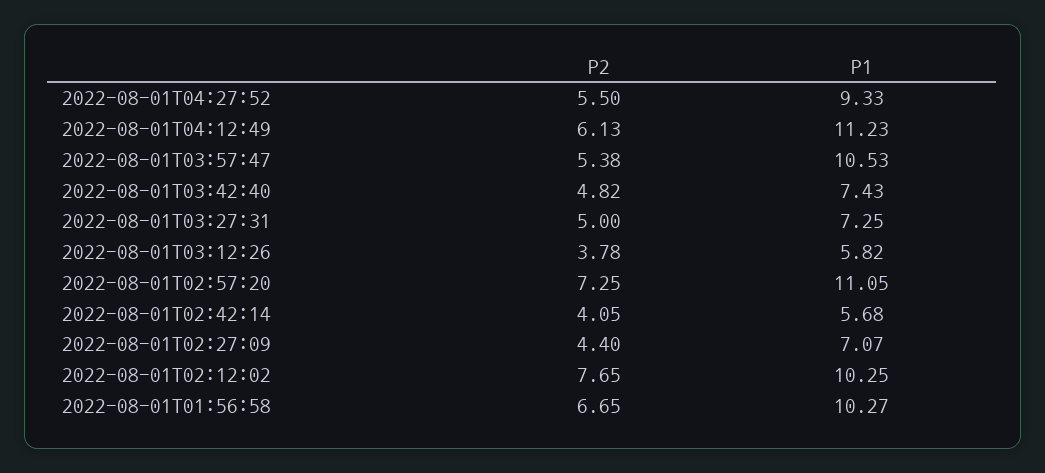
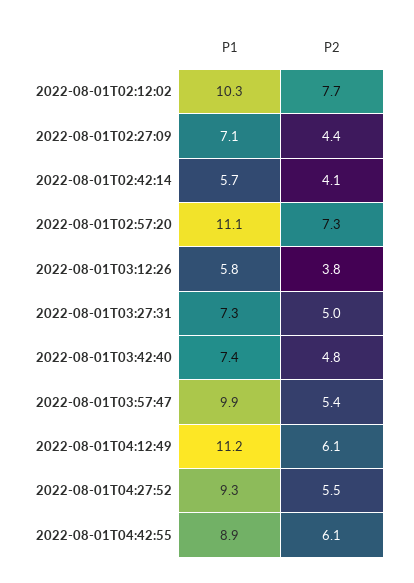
P1, 2022-08-01T03:57:47: 10.53 -> 9.9
P2, 2022-08-01T01:56:58: 6.65 -> none
P1, 2022-08-01T01:56:58: 10.27 -> none
P1, 2022-08-01T04:42:55: none -> 8.9
P2, 2022-08-01T04:42:55: none -> 6.1

